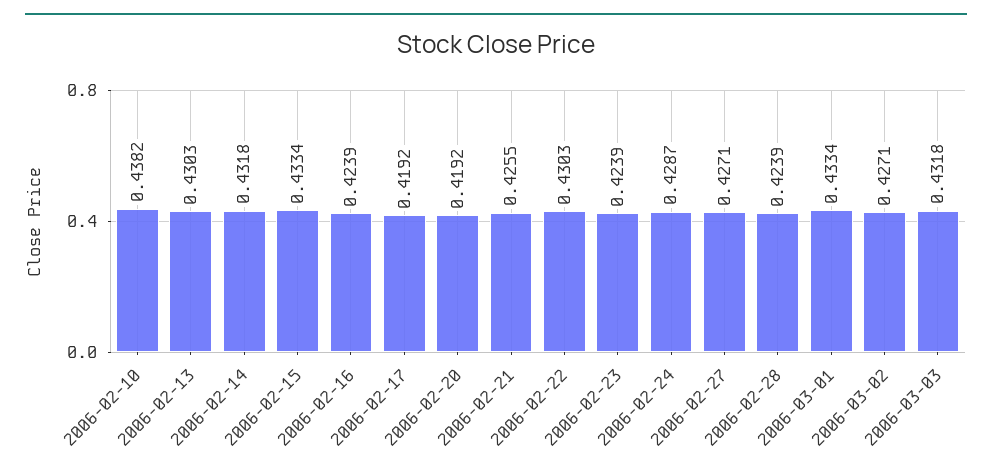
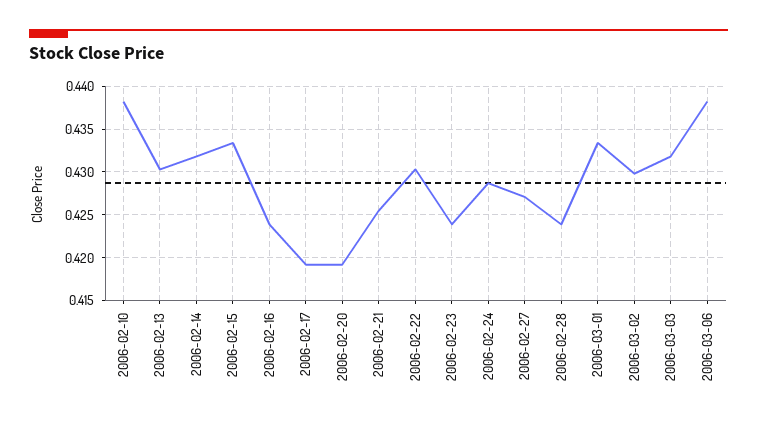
2006-03-02: 0.4271 -> 0.43
2006-03-06: none -> 0.438

